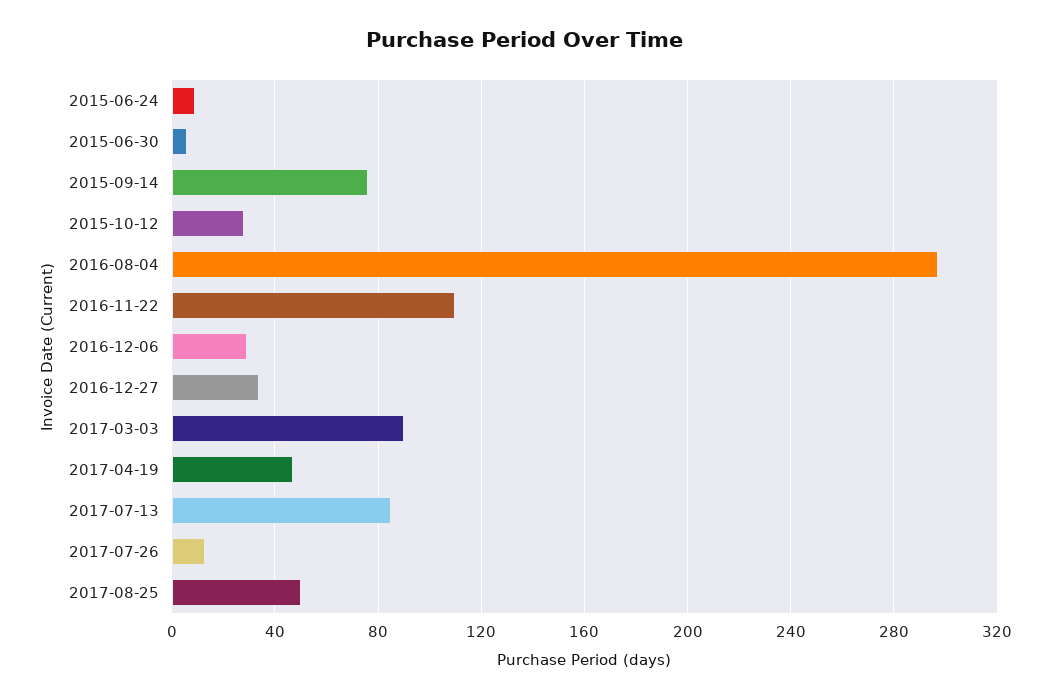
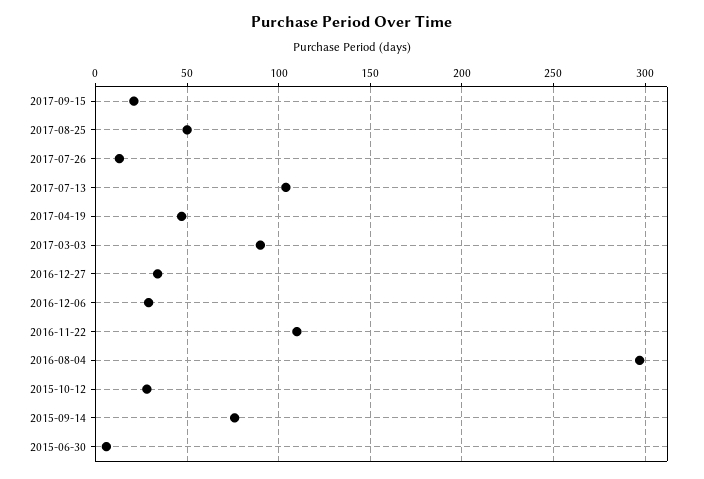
2015-06-24: 10 -> none
2017-07-13: 85 -> 105
2017-09-15: none -> 20

